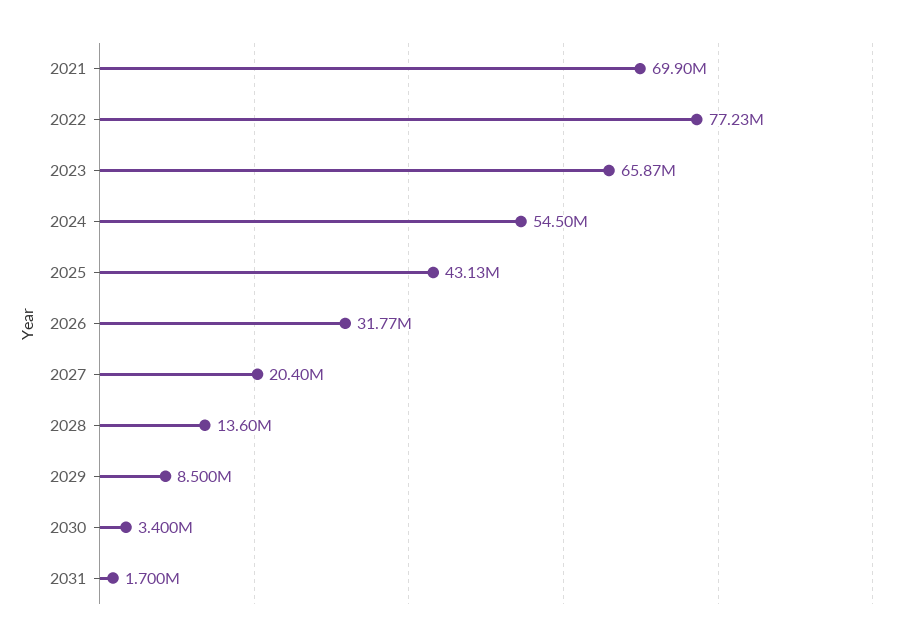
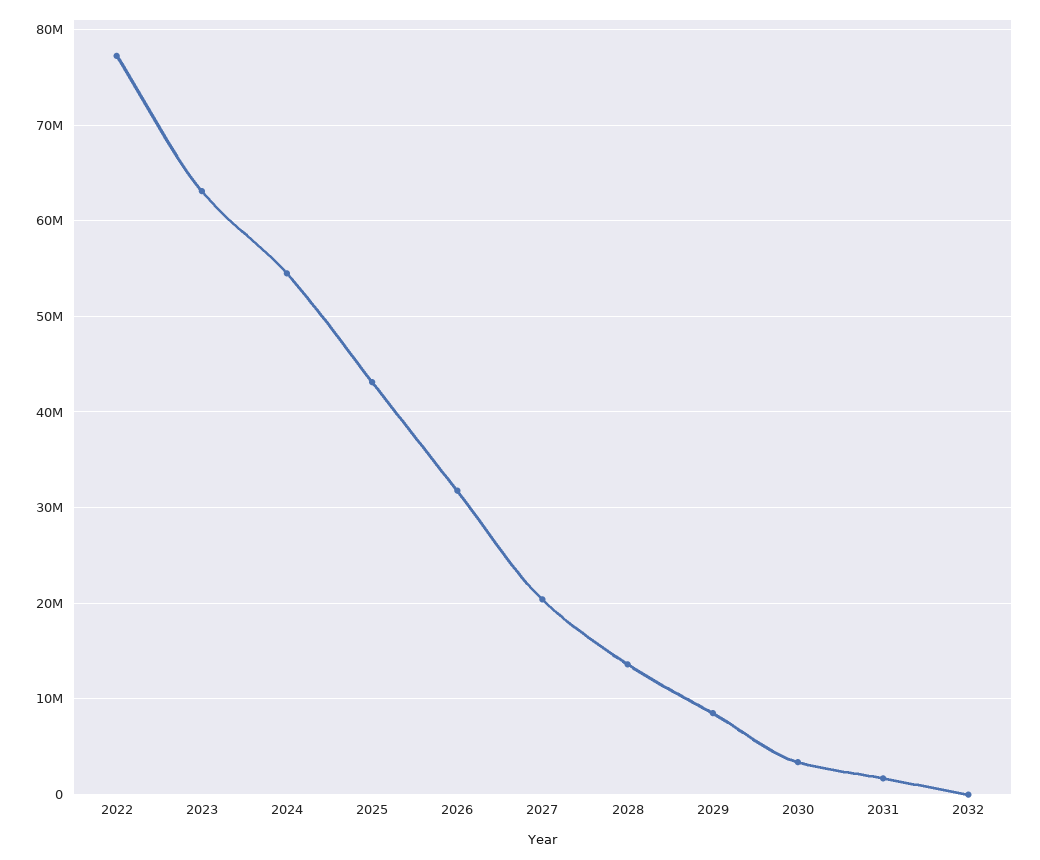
2021: 69900000 -> none
2023: 65870000 -> 63000000
2032: none -> 0

